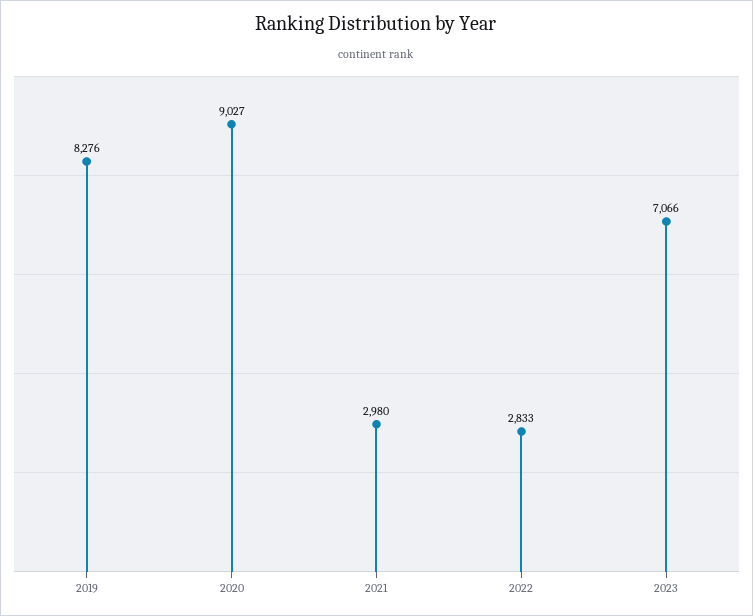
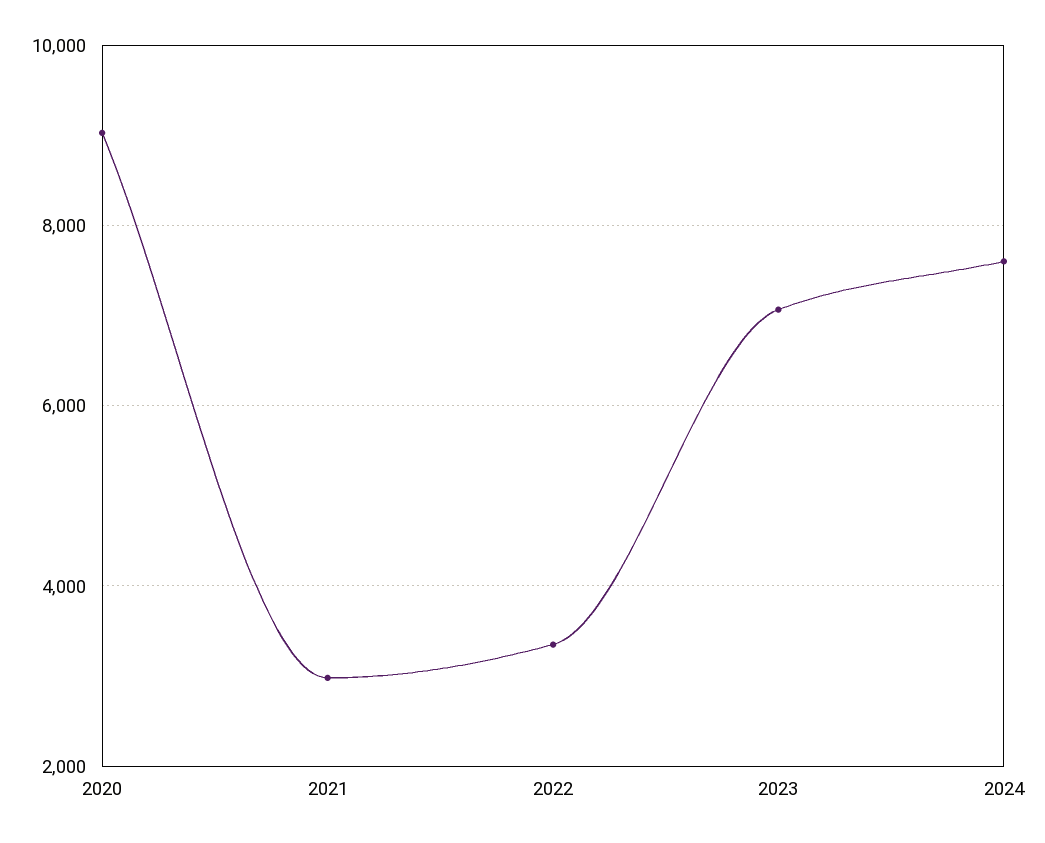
2019: 8276 -> none
2022: 2833 -> 3400
2024: none -> 7600

